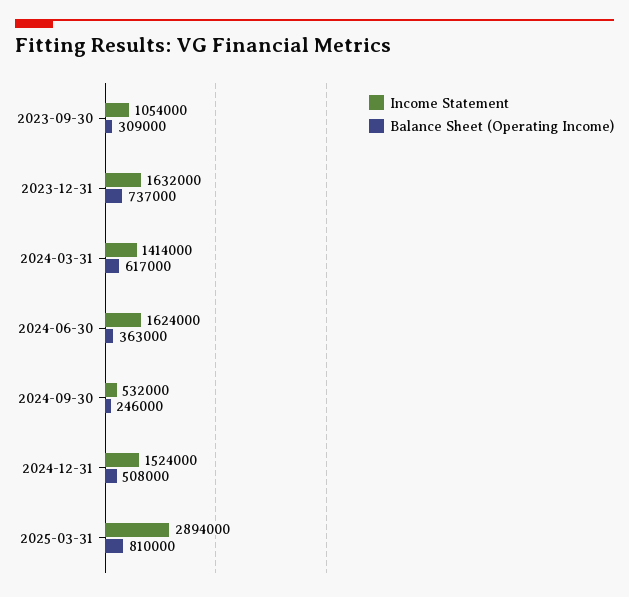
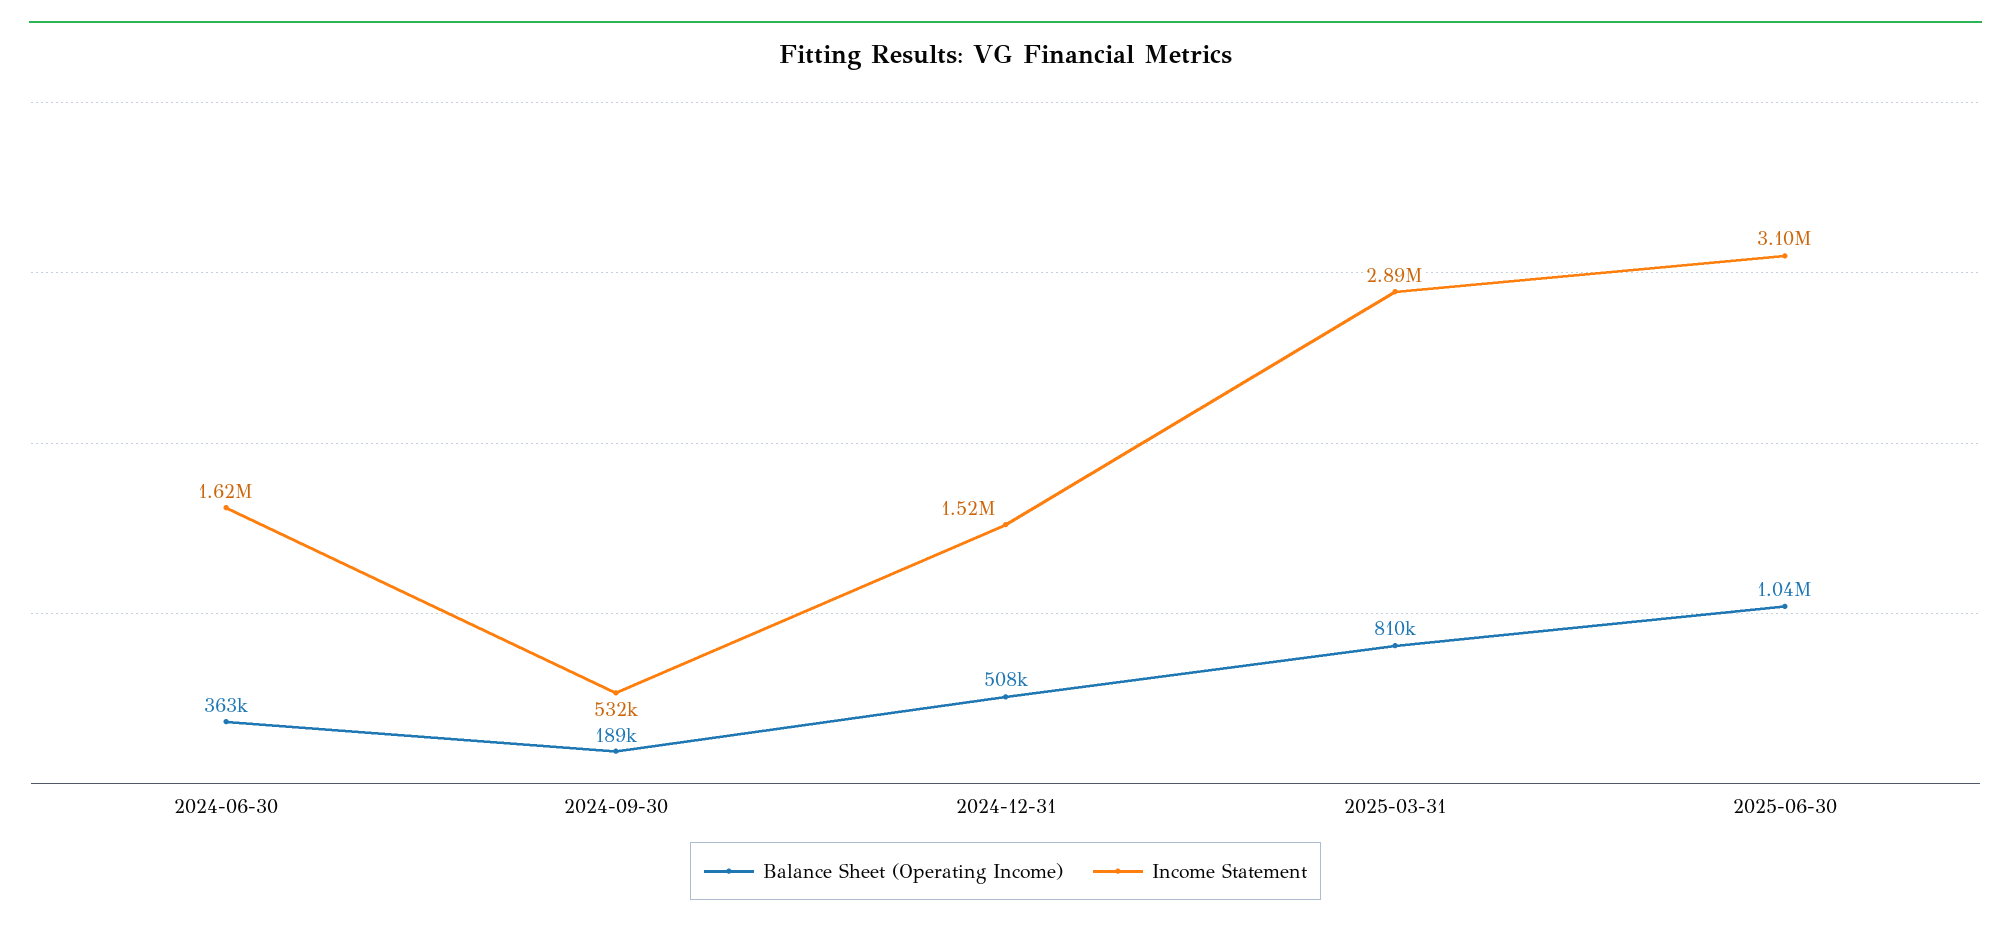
Income Statement, 2023-09-30: 1054000 -> none
Balance Sheet (Operating Income), 2023-09-30: 309000 -> none
Income Statement, 2023-12-31: 1632000 -> none
Balance Sheet (Operating Income), 2023-12-31: 737000 -> none
Income Statement, 2024-03-31: 1414000 -> none
Balance Sheet (Operating Income), 2024-03-31: 617000 -> none
Balance Sheet (Operating Income), 2024-09-30: 246000 -> 189000
Balance Sheet (Operating Income), 2025-06-30: none -> 1040000
Income Statement, 2025-06-30: none -> 3100000

